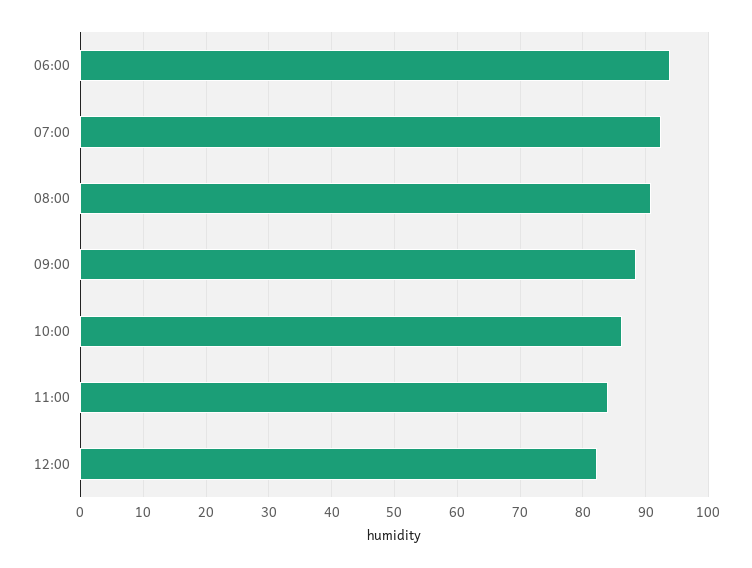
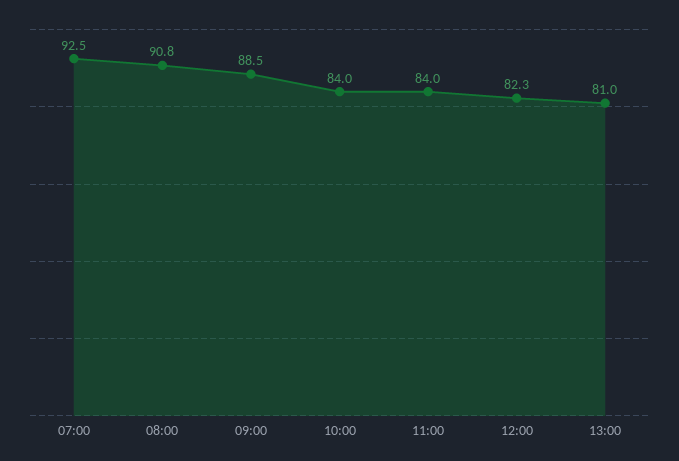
06:00: 94 -> none
10:00: 86 -> 84
13:00: none -> 81

